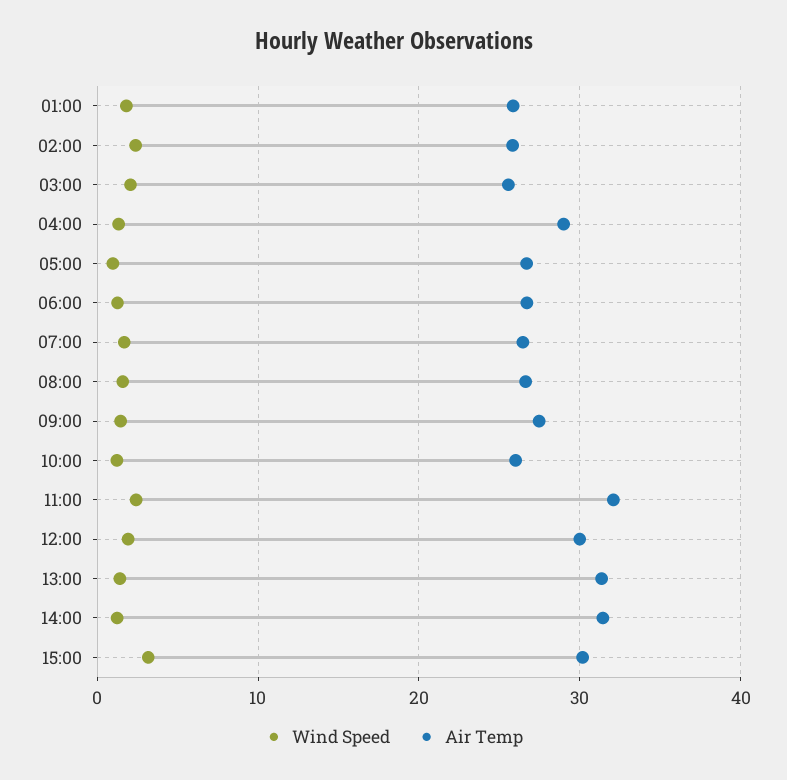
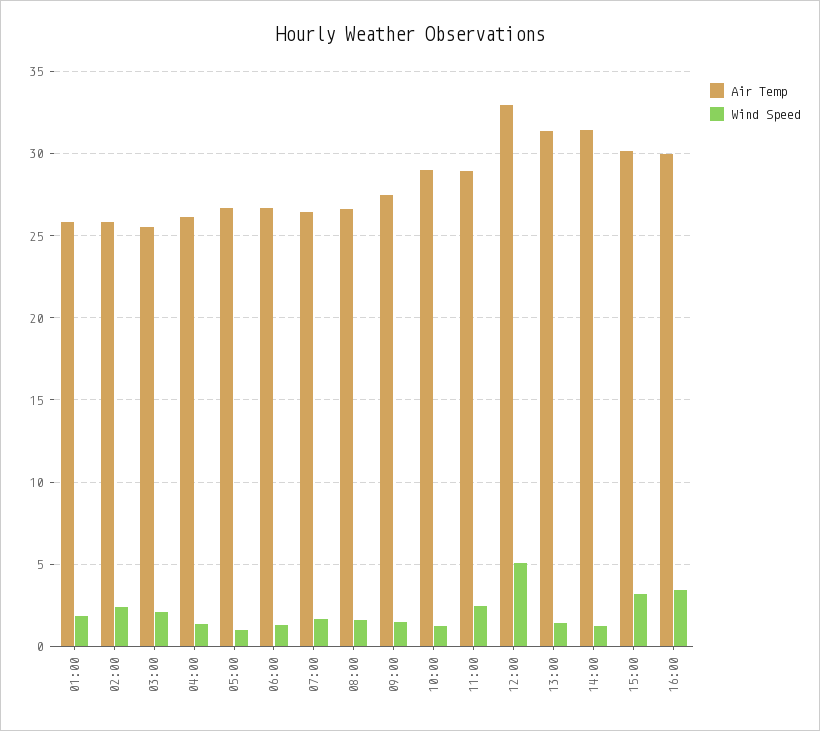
Air Temp, 04:00: 29 -> 26
Air Temp, 10:00: 26 -> 29
Air Temp, 11:00: 32 -> 29
Wind Speed, 12:00: 2 -> 5
Air Temp, 12:00: 30 -> 33
Air Temp, 16:00: none -> 30
Wind Speed, 16:00: none -> 3.5

